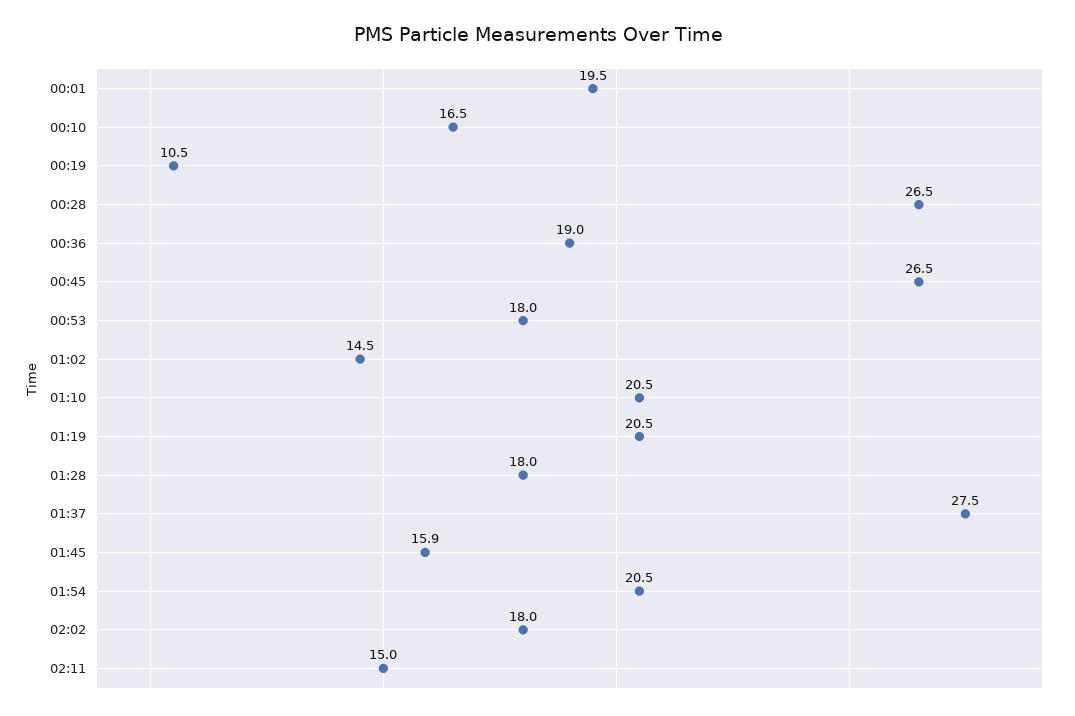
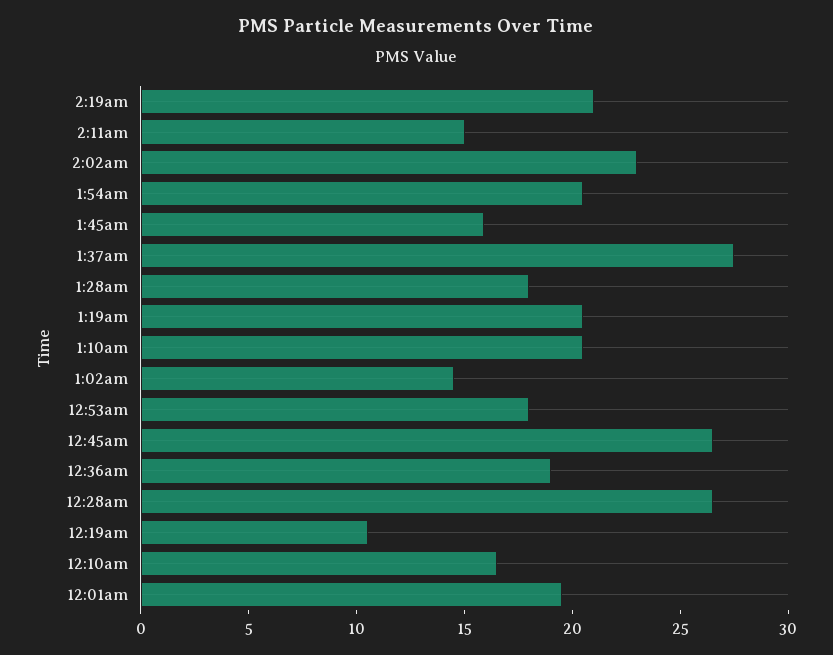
02:02: 18 -> 23
2:19am: none -> 21

